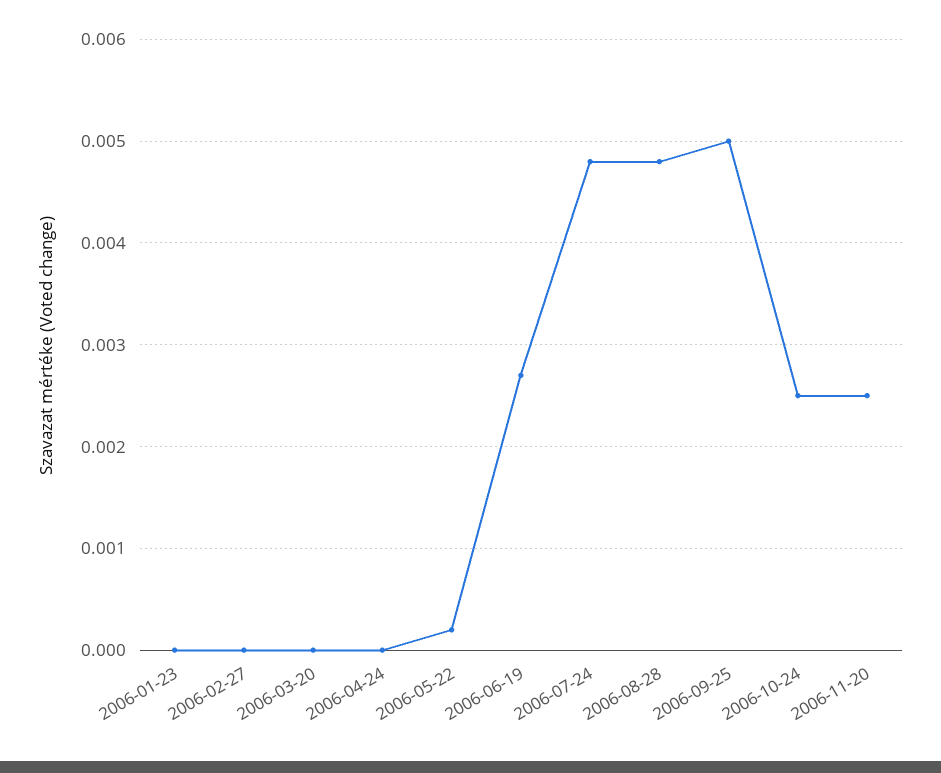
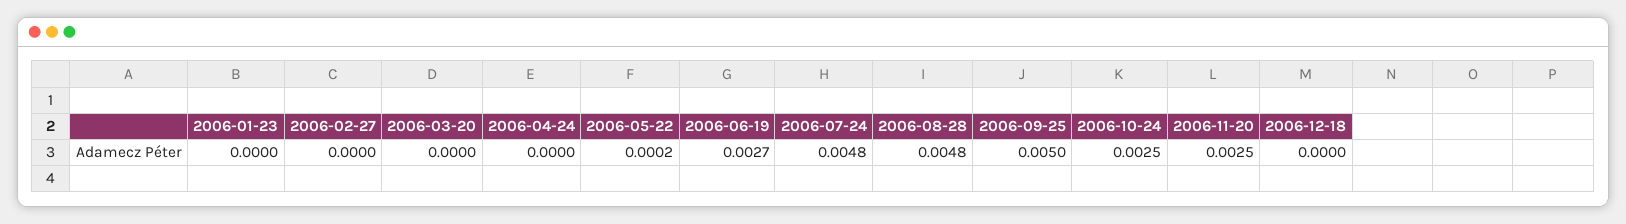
2006-12-18: none -> 0

